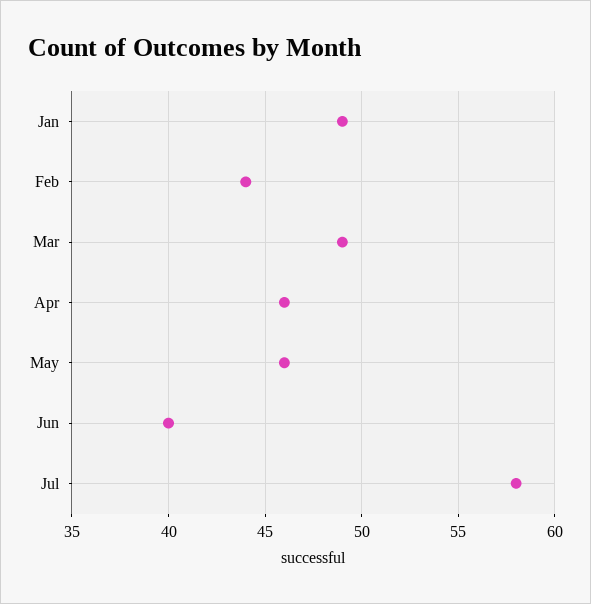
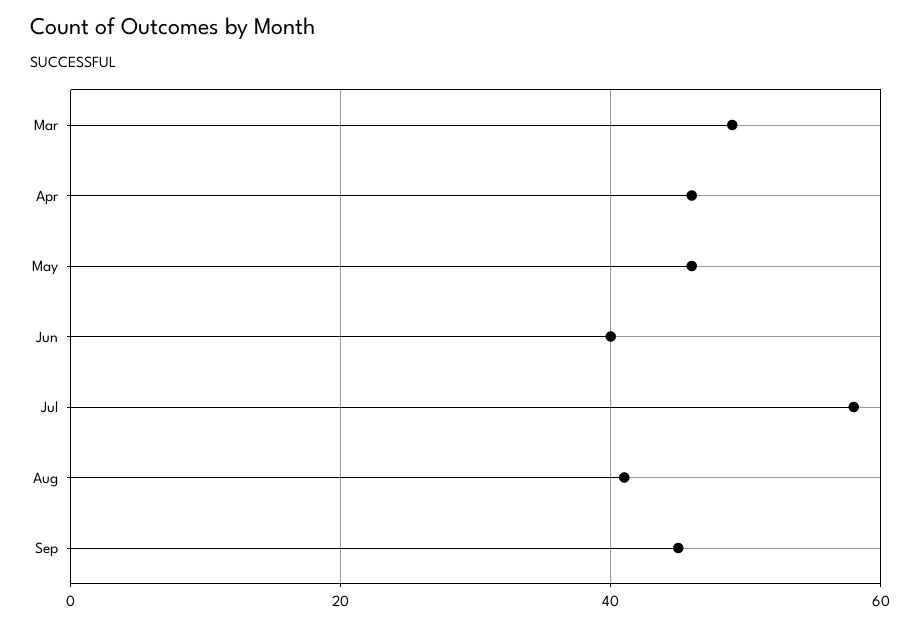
Jan: 49 -> none
Feb: 44 -> none
Aug: none -> 40
Sep: none -> 45

